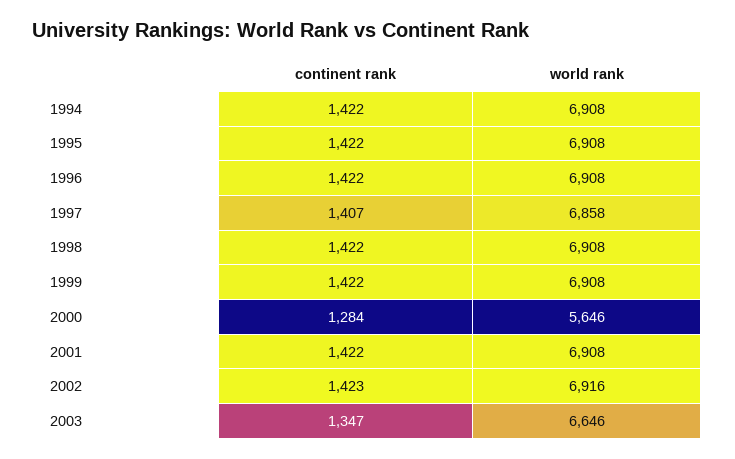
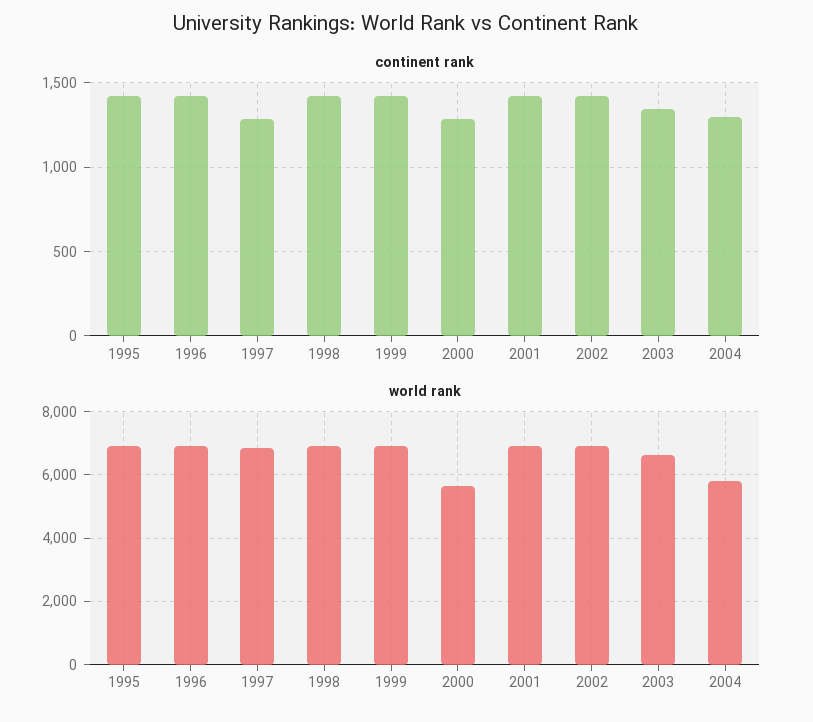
continent rank, 1994: 1422 -> none
world rank, 1994: 6908 -> none
continent rank, 1997: 1407 -> 1300
continent rank, 2004: none -> 1300
world rank, 2004: none -> 5800

